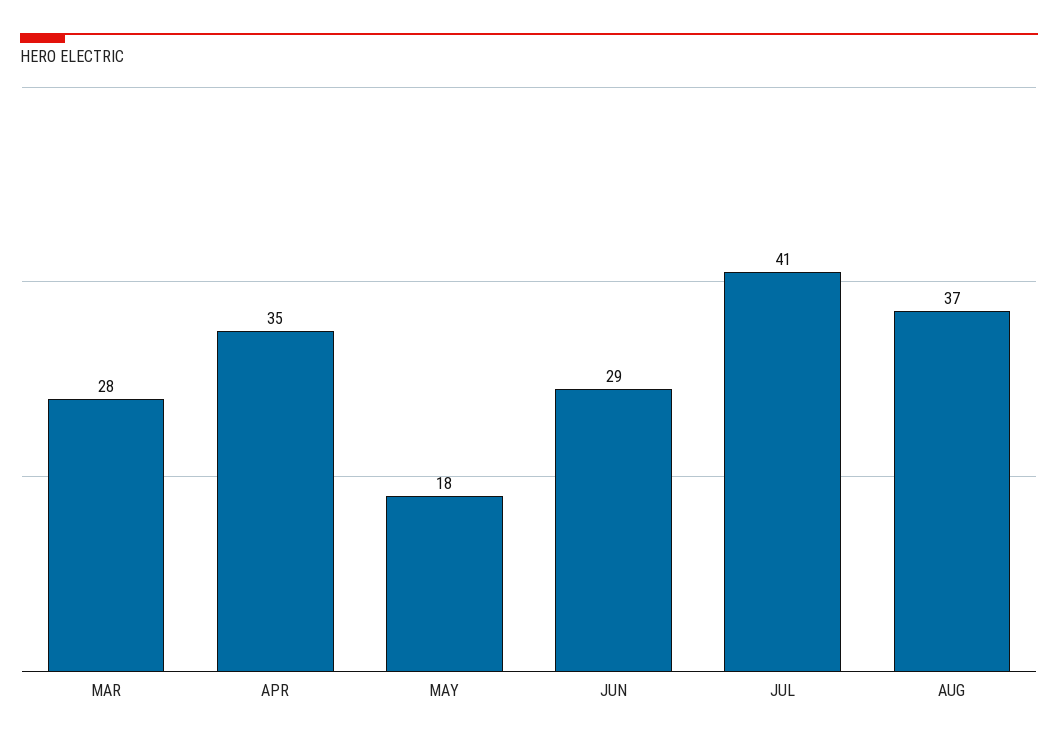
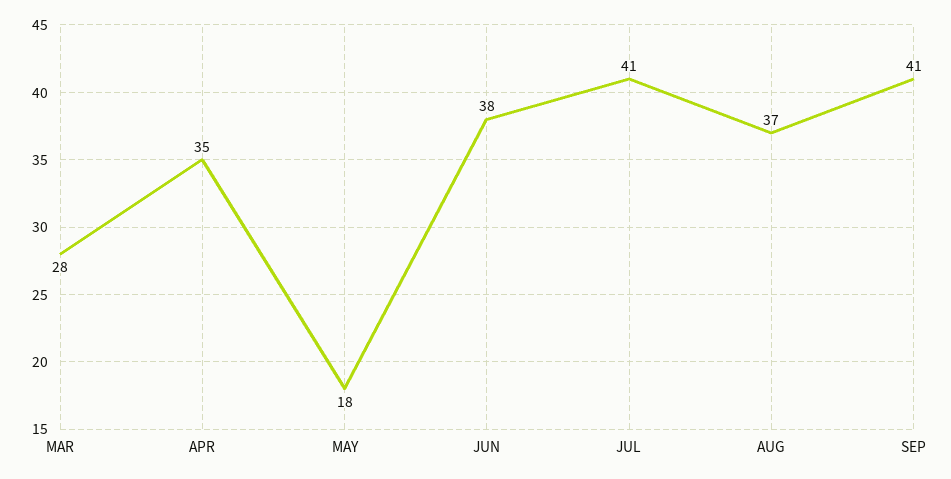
JUN: 29 -> 38
SEP: none -> 41

